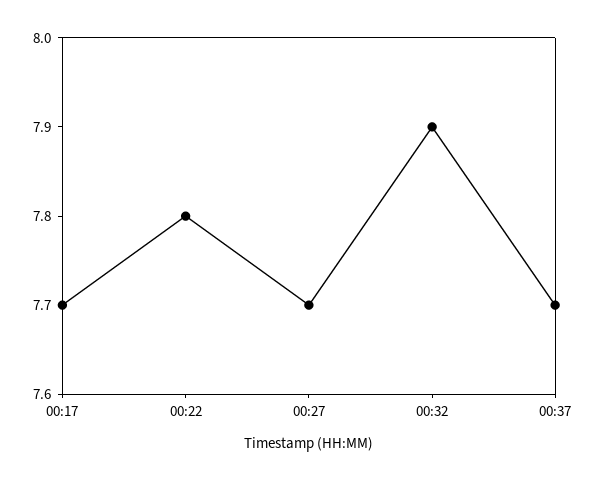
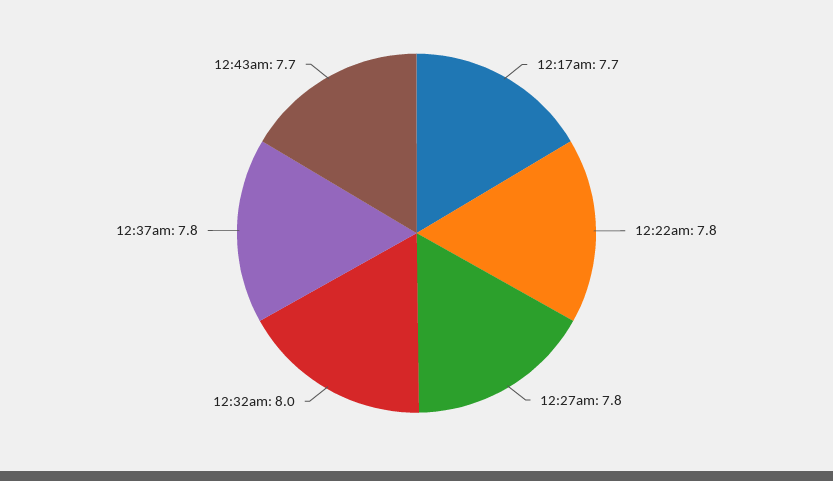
00:27: 7.7 -> 7.8
00:32: 7.9 -> 8
00:37: 7.7 -> 7.8
12:43am: none -> 7.7

